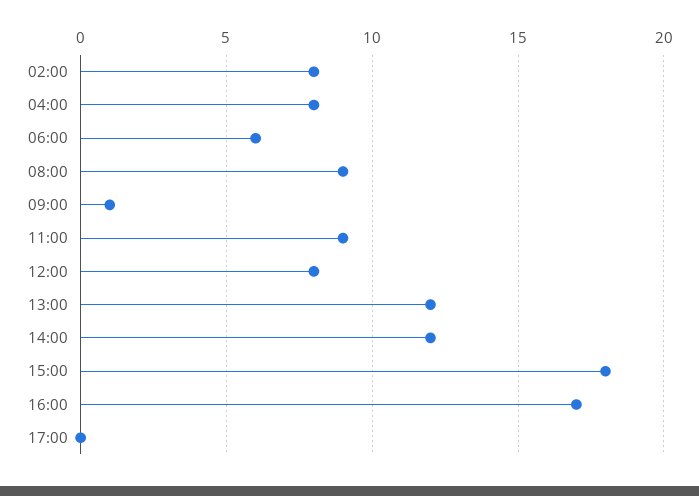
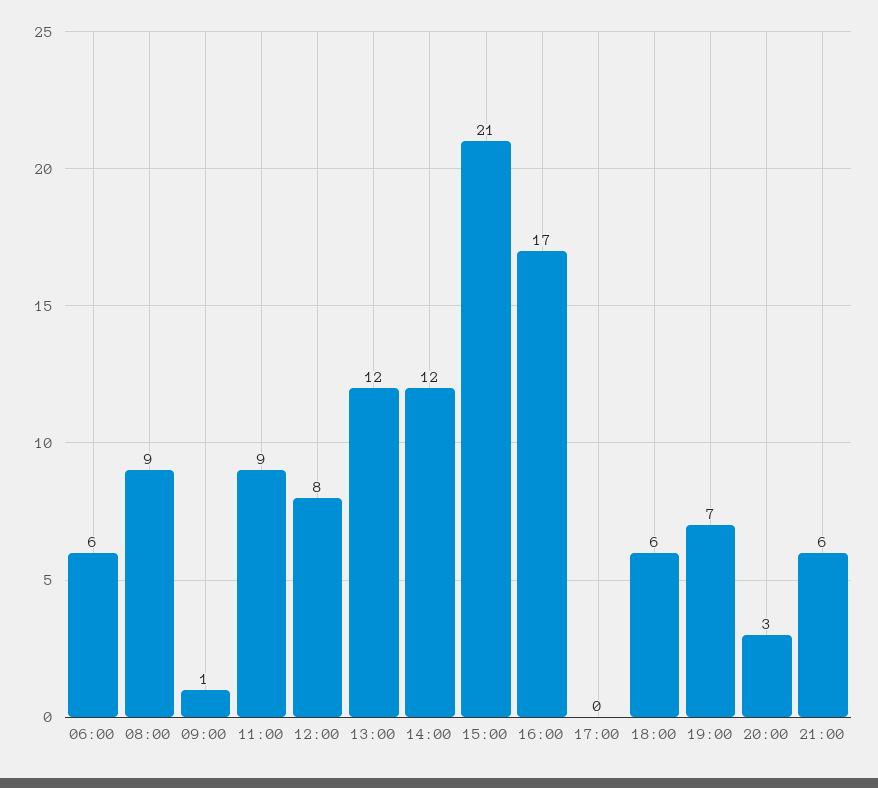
02:00: 8 -> none
04:00: 8 -> none
15:00: 18 -> 21
18:00: none -> 6
19:00: none -> 7
20:00: none -> 3
21:00: none -> 6

